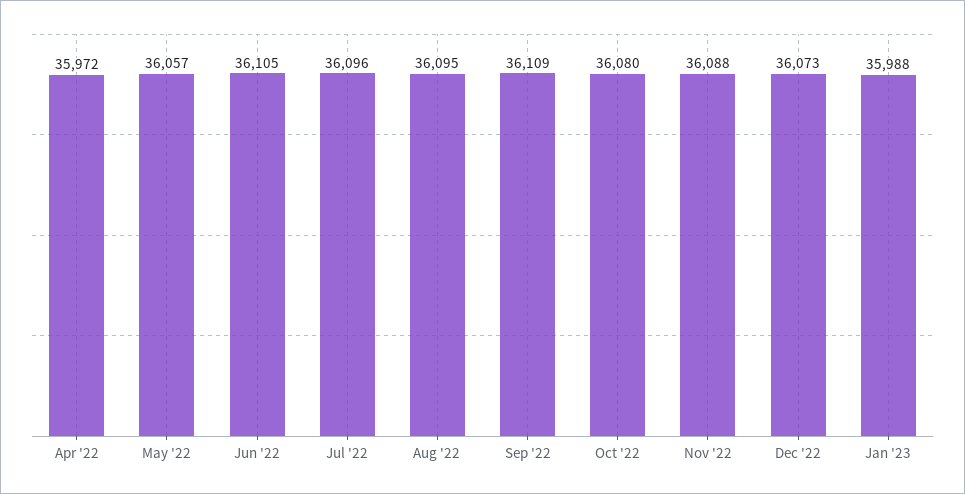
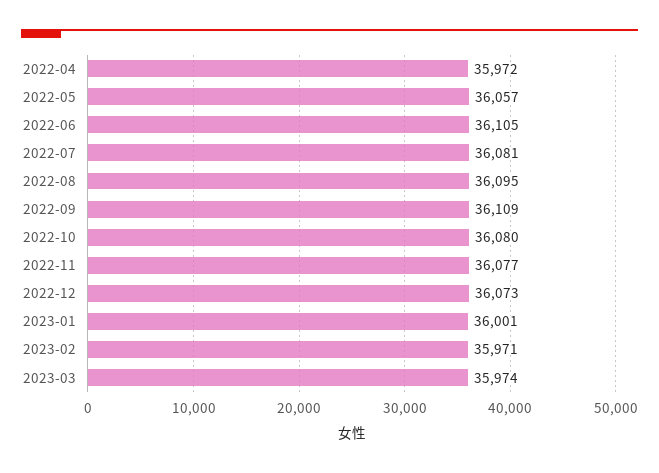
Jul '22: 36096 -> 36081
Nov '22: 36088 -> 36077
Jan '23: 35988 -> 36001
2023-02: none -> 35971
2023-03: none -> 35974

